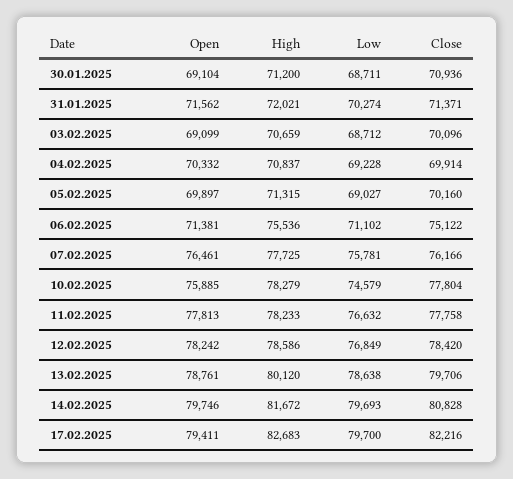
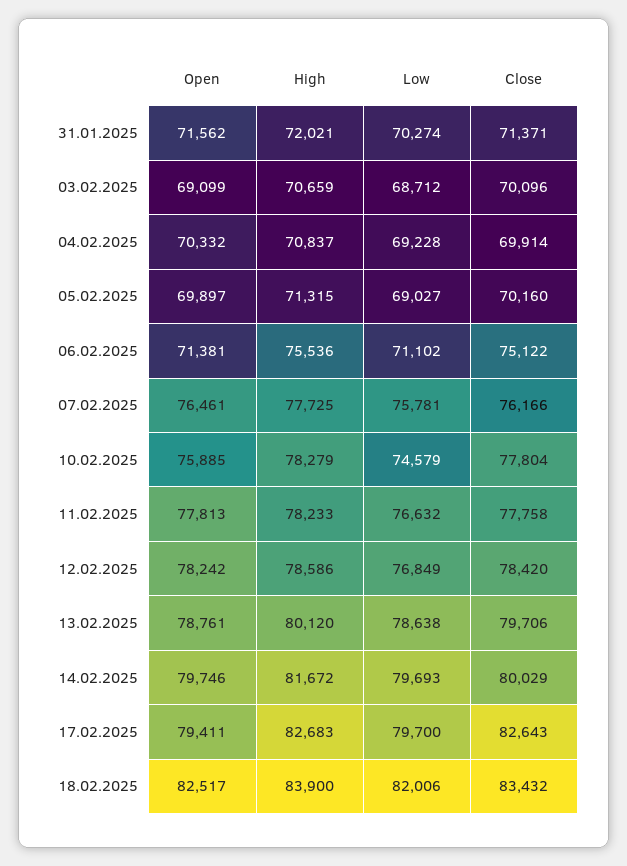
Open, 30.01.2025: 69104 -> none
High, 30.01.2025: 71200 -> none
Low, 30.01.2025: 68711 -> none
Close, 30.01.2025: 70936 -> none
Close, 14.02.2025: 80828 -> 80029
Close, 17.02.2025: 82216 -> 82643
Open, 18.02.2025: none -> 82517
High, 18.02.2025: none -> 83900
Low, 18.02.2025: none -> 82006
Close, 18.02.2025: none -> 83432

